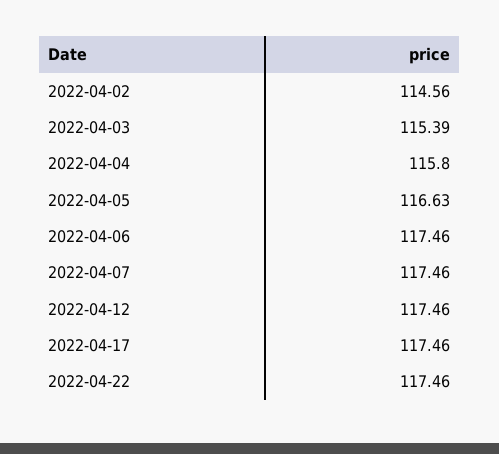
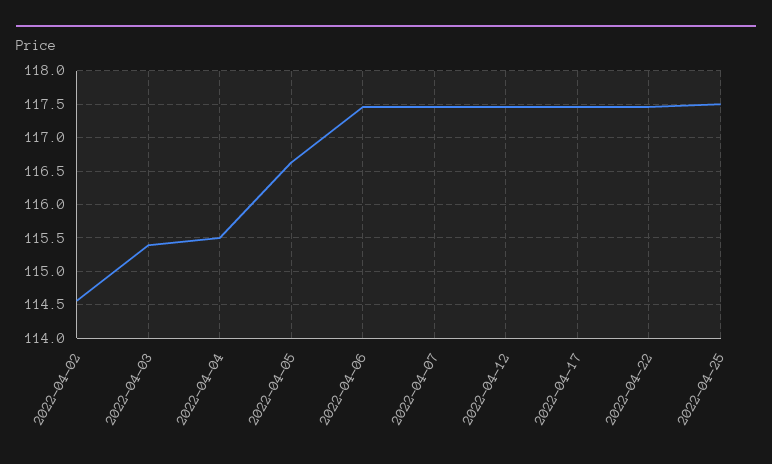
2022-04-04: 115.8 -> 115.5
2022-04-25: none -> 117.5

